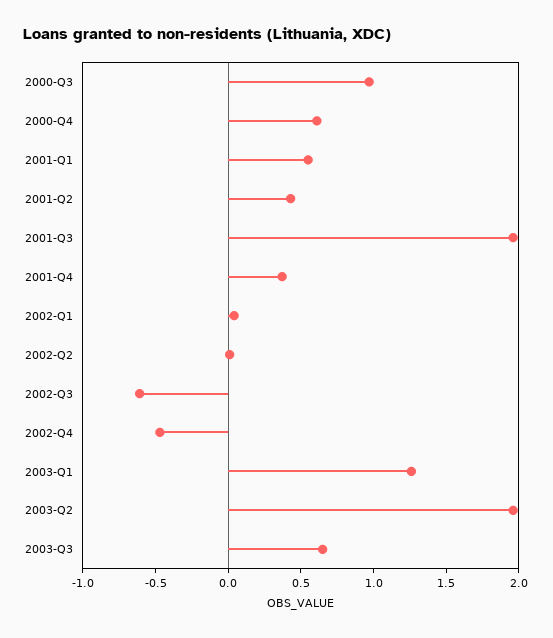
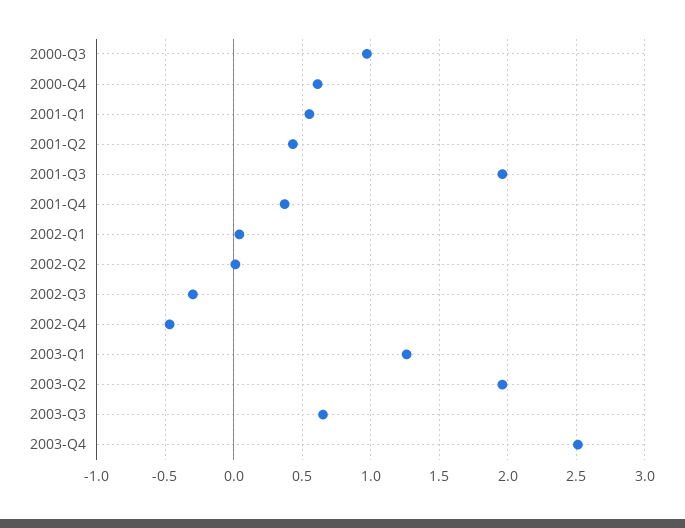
2002-Q3: -0.6 -> -0.3
2003-Q4: none -> 2.5

